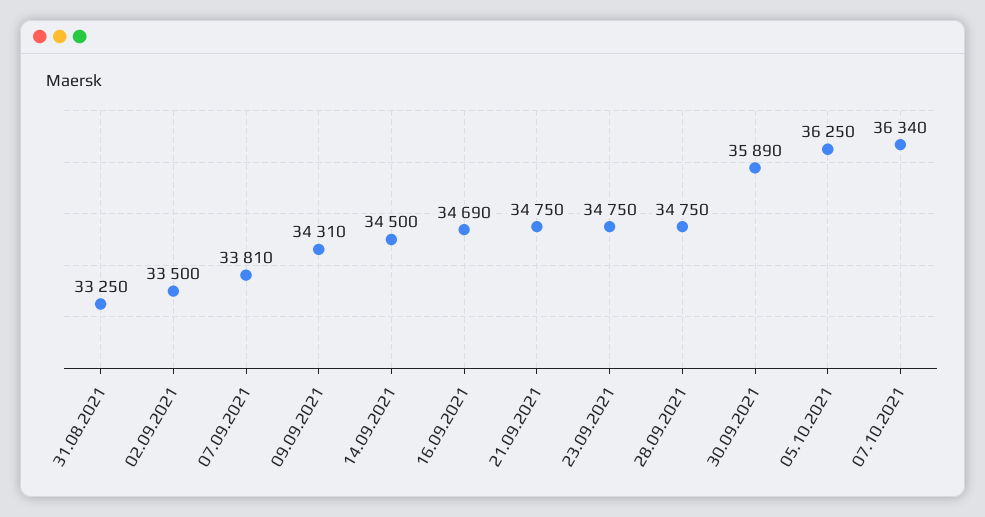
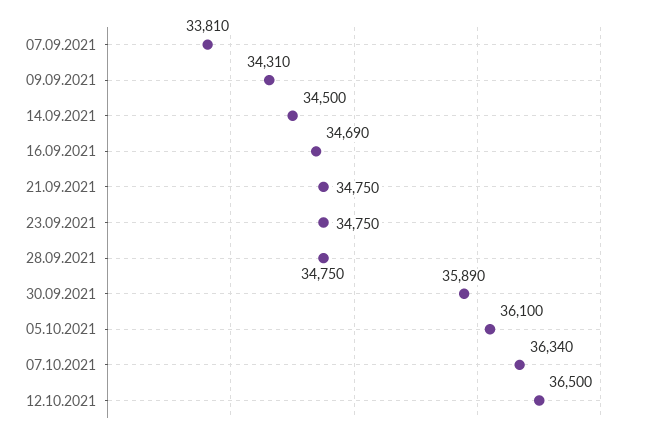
31.08.2021: 33250 -> none
02.09.2021: 33500 -> none
05.10.2021: 36250 -> 36100
12.10.2021: none -> 36500

